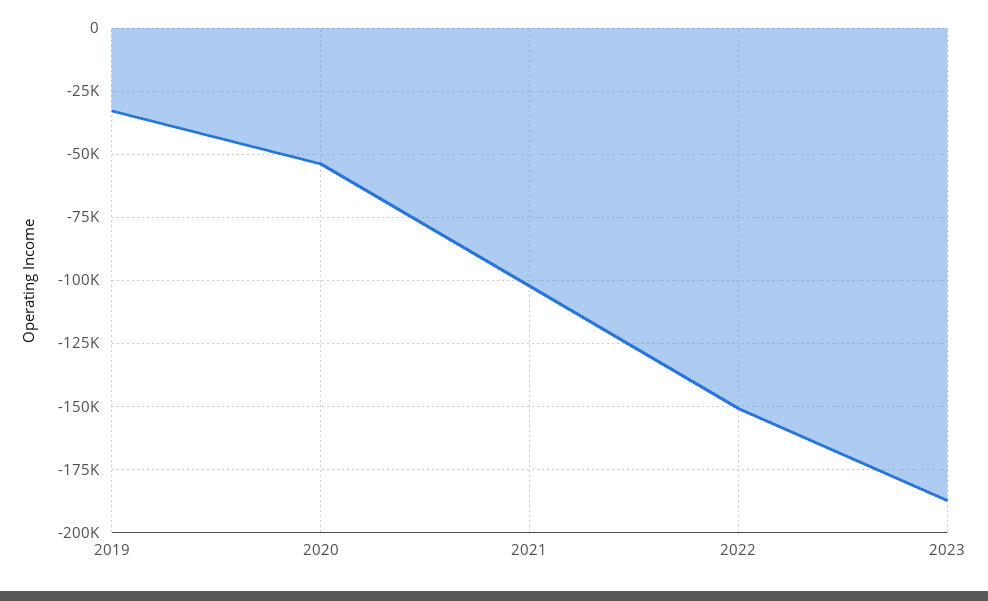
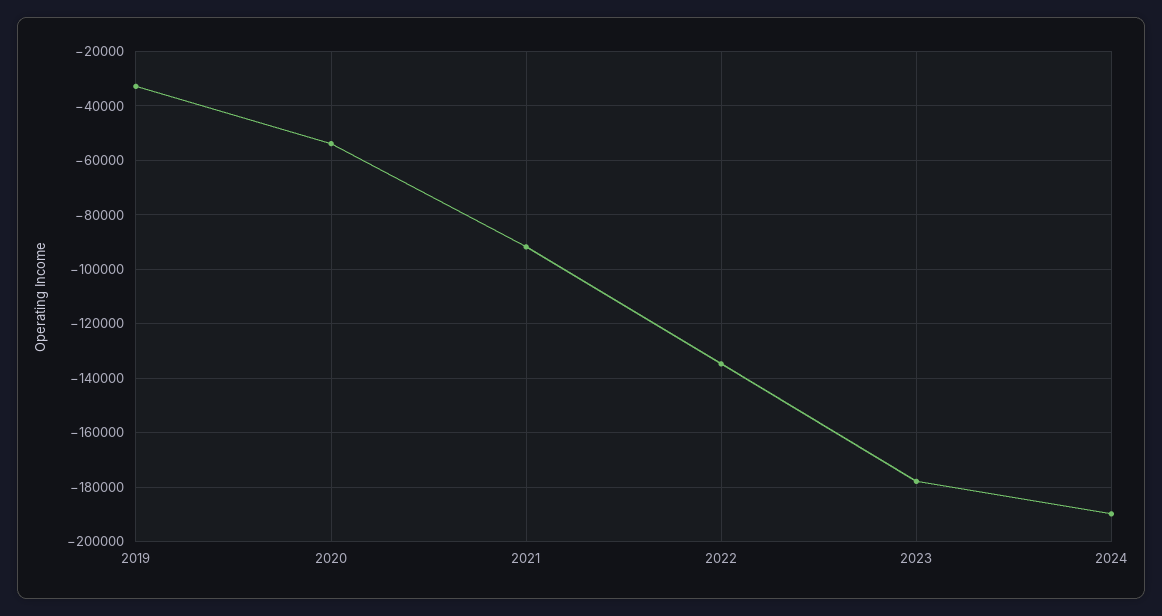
2021: -102500 -> -92500
2022: -150000 -> -135000
2023: -187500 -> -177500
2024: none -> -190000

